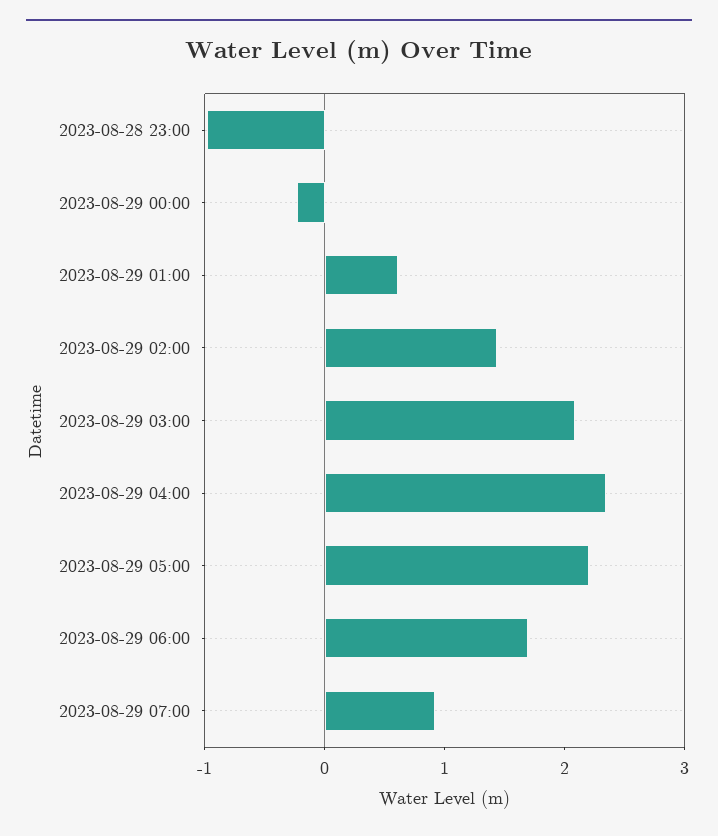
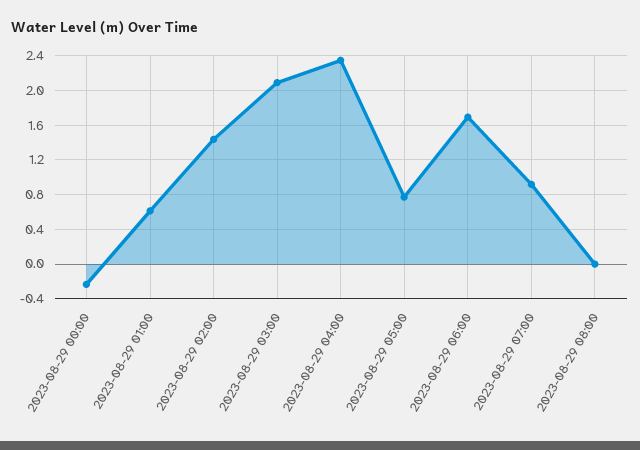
2023-08-28 23:00: -1 -> none
2023-08-29 05:00: 2.2 -> 0.8
2023-08-29 08:00: none -> 0

